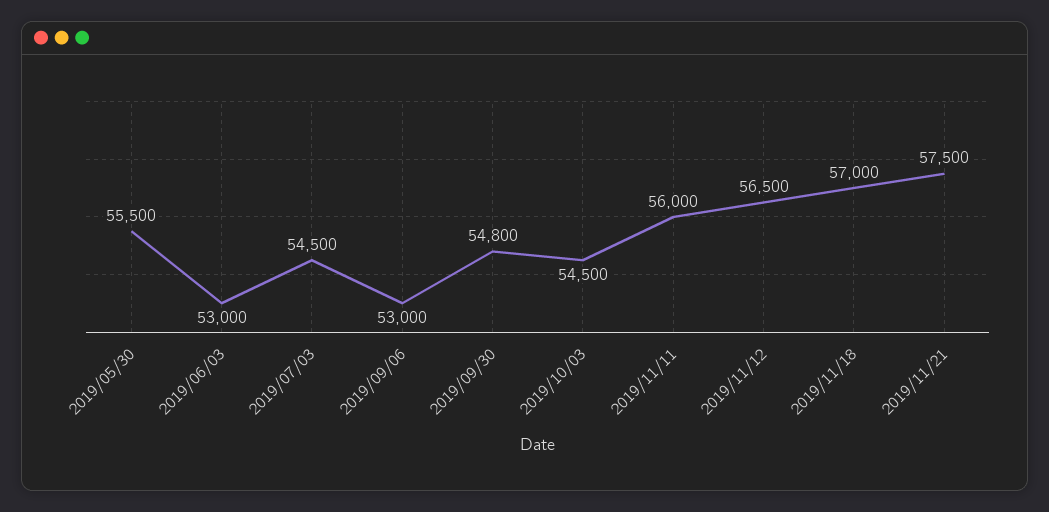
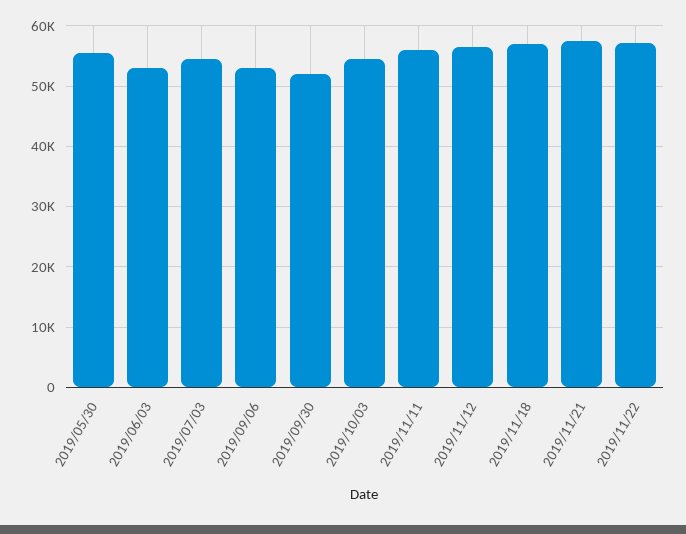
2019/09/30: 54800 -> 52000
2019/11/22: none -> 57000

